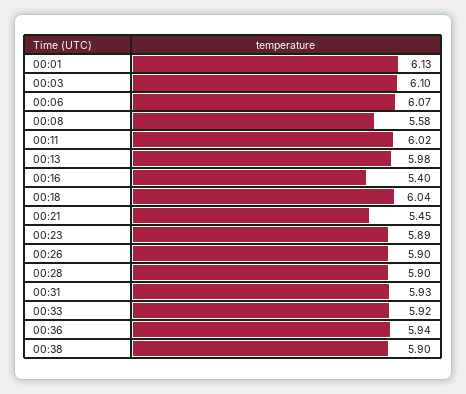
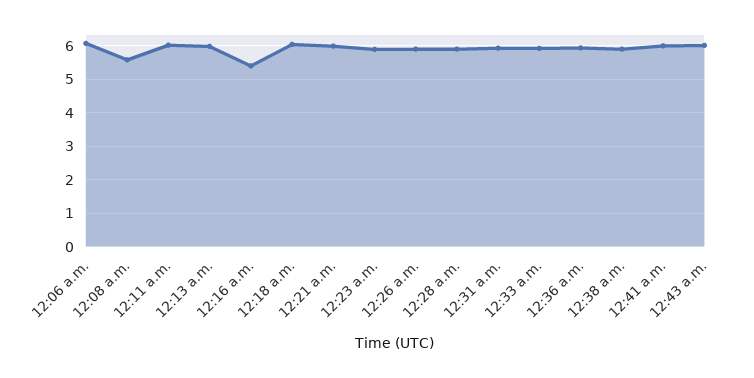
00:01: 6.13 -> none
00:03: 6.1 -> none
00:21: 5.45 -> 6
12:41 a.m.: none -> 6
12:43 a.m.: none -> 6

